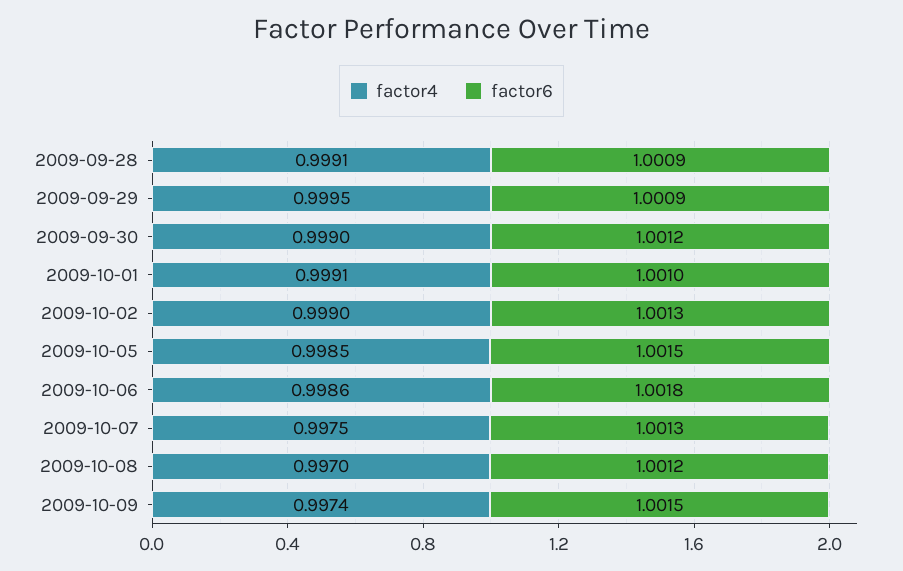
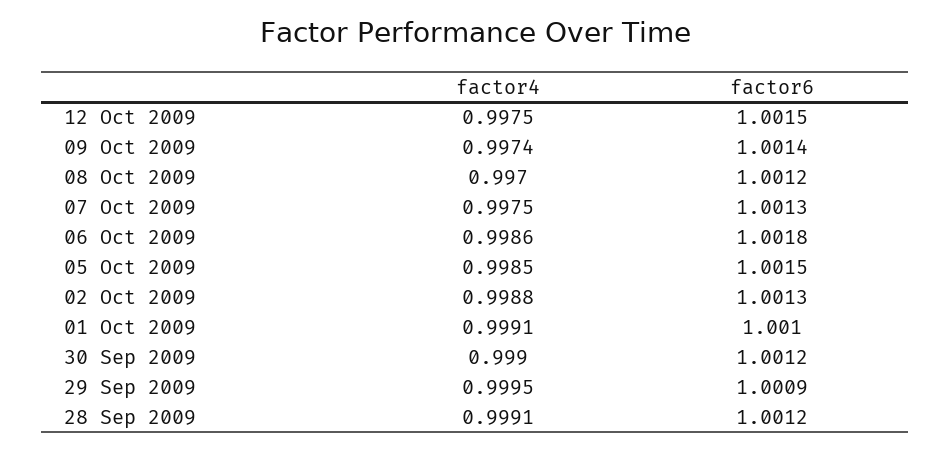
factor6, 2009-09-28: 1.0009 -> 1.0012
factor4, 2009-10-02: 0.999 -> 0.9988
factor6, 2009-10-09: 1.0015 -> 1.0014
factor4, 12 Oct 2009: none -> 0.9975
factor6, 12 Oct 2009: none -> 1.0015

